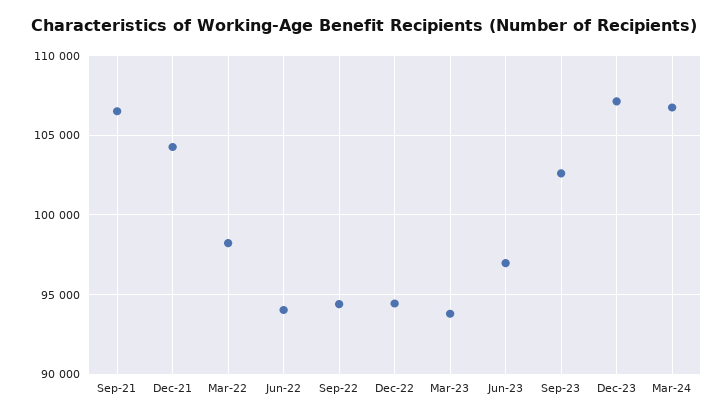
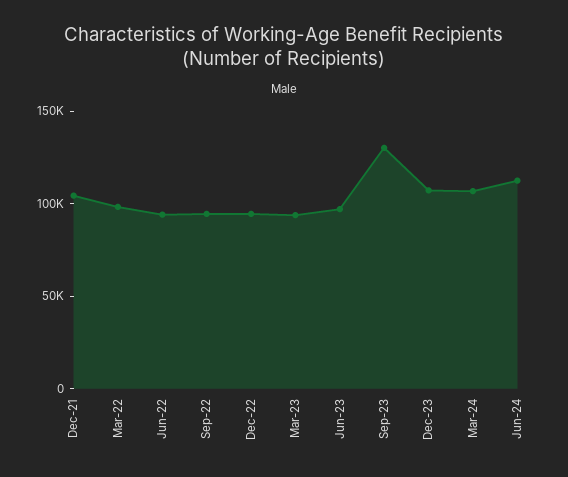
Sep-21: 106500 -> none
Sep-23: 102500 -> 130000
Jun-24: none -> 110000

